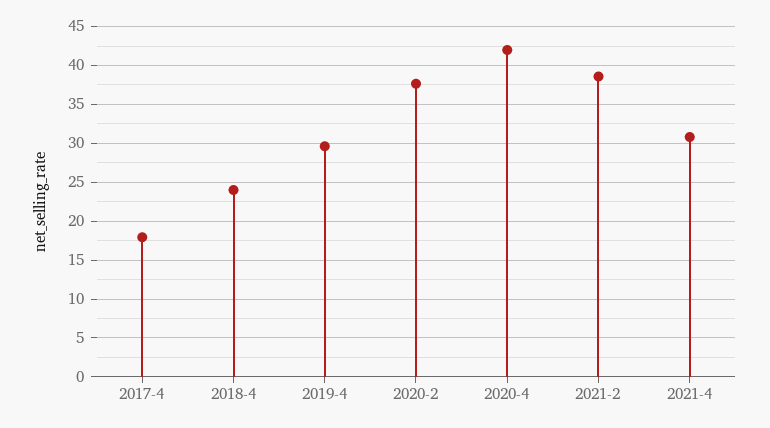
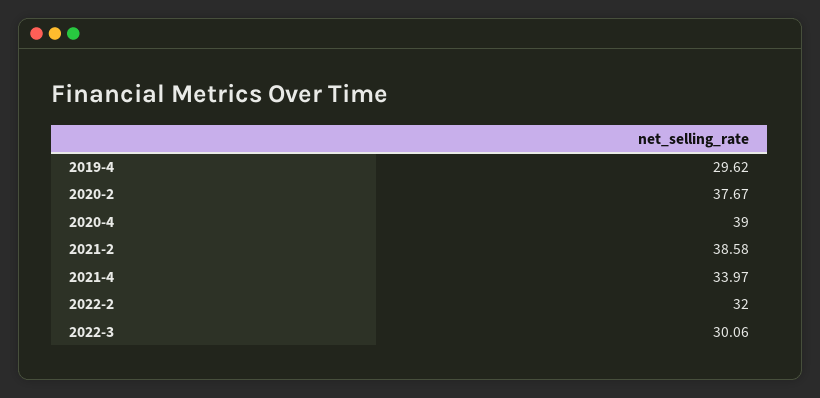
2017-4: 18 -> none
2018-4: 24 -> none
2020-4: 42 -> 39
2021-4: 31 -> 33.97
2022-2: none -> 32
2022-3: none -> 30.06

